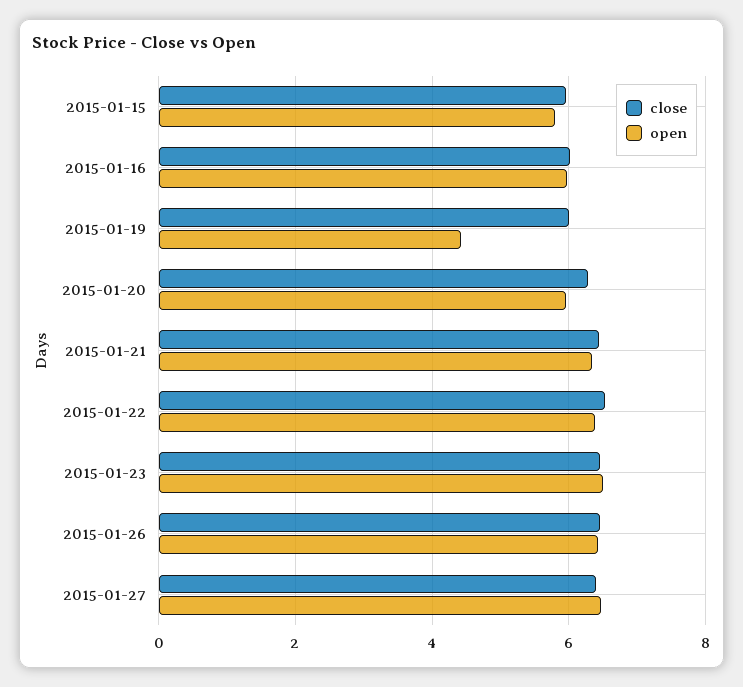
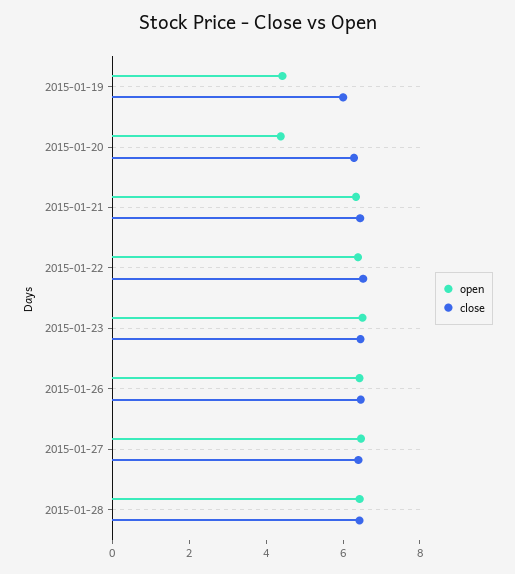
close, 2015-01-15: 6 -> none
open, 2015-01-15: 5.8 -> none
close, 2015-01-16: 6 -> none
open, 2015-01-16: 6 -> none
open, 2015-01-20: 6 -> 4.5
open, 2015-01-28: none -> 6.5
close, 2015-01-28: none -> 6.5

